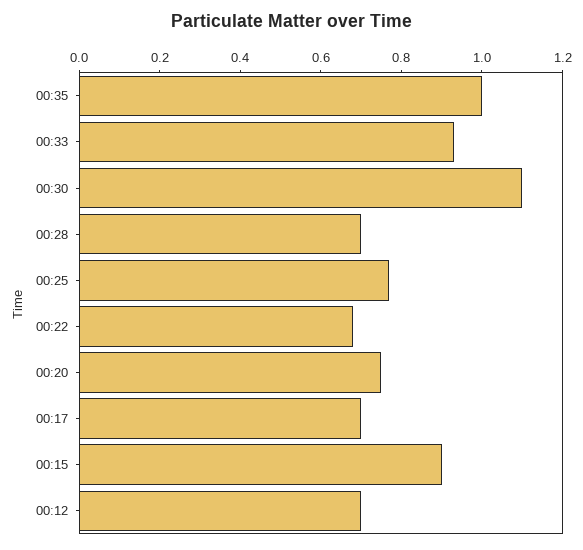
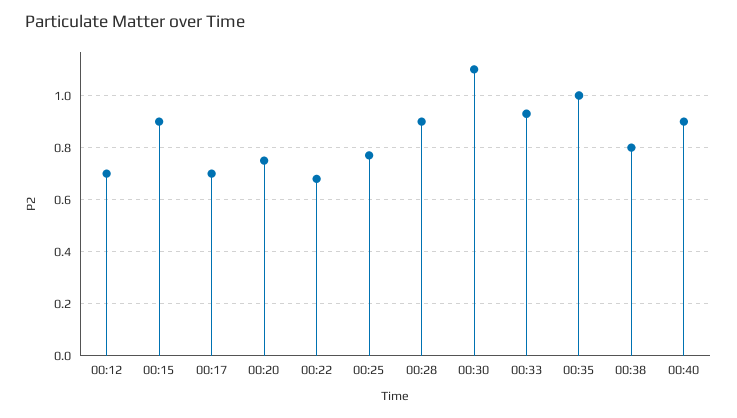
00:28: 0.7 -> 0.9
00:38: none -> 0.8
00:40: none -> 0.9

